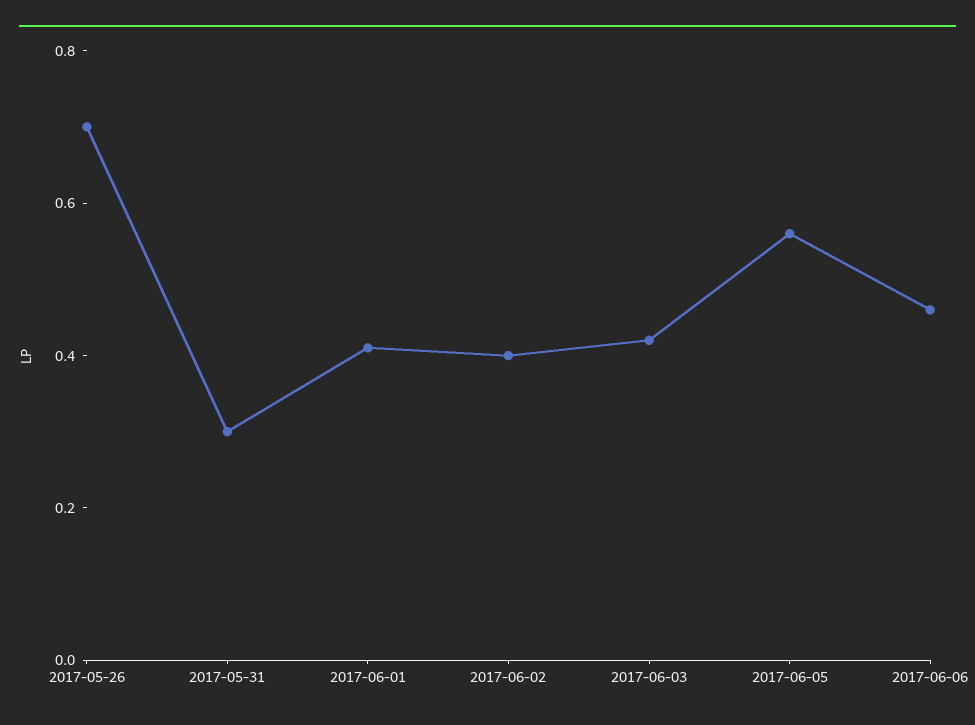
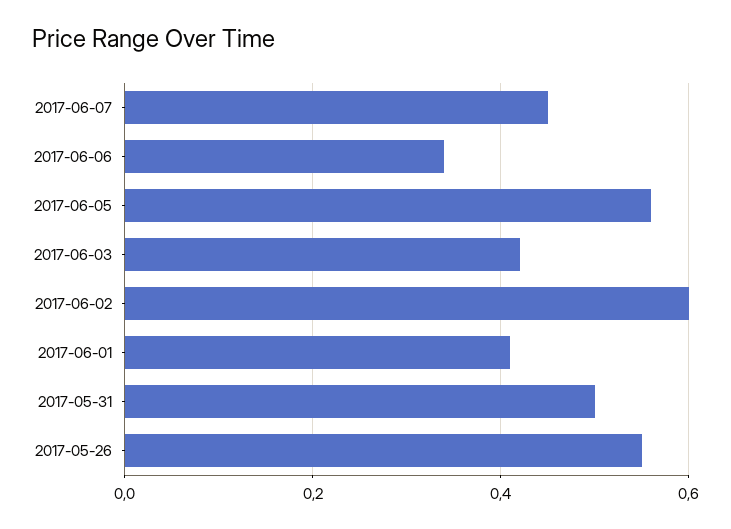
2017-05-26: 0.7 -> 0.55
2017-05-31: 0.3 -> 0.5
2017-06-02: 0.4 -> 0.6
2017-06-06: 0.45 -> 0.35
2017-06-07: none -> 0.45

